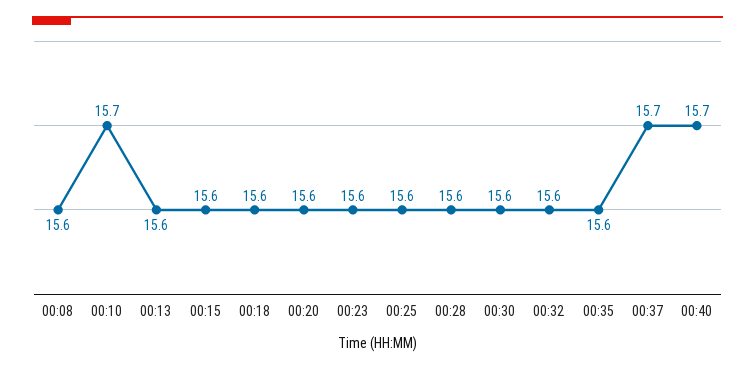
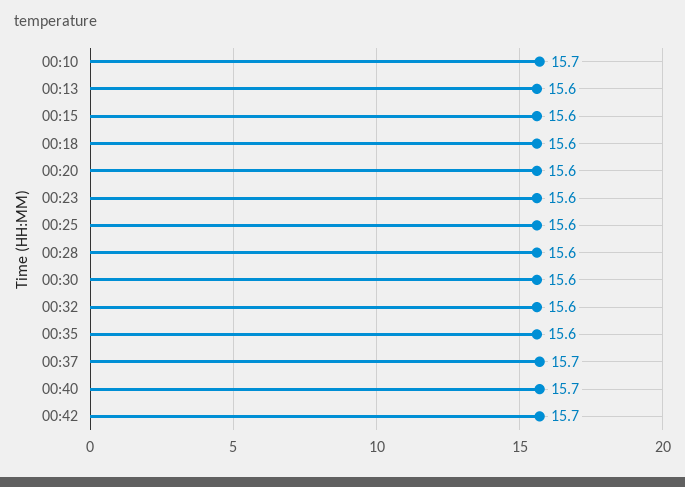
00:08: 15.6 -> none
00:42: none -> 15.7

